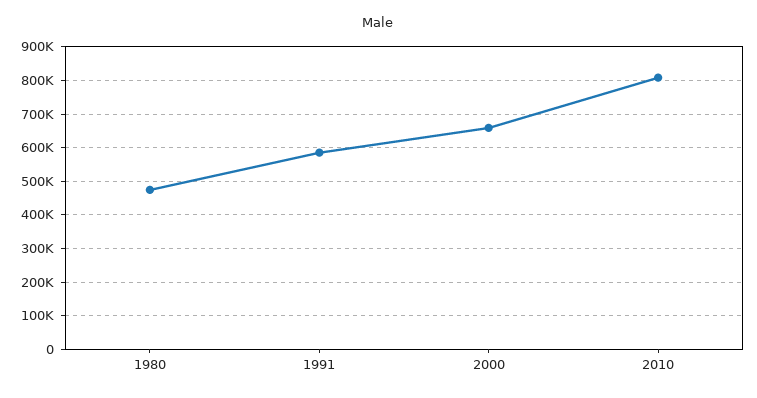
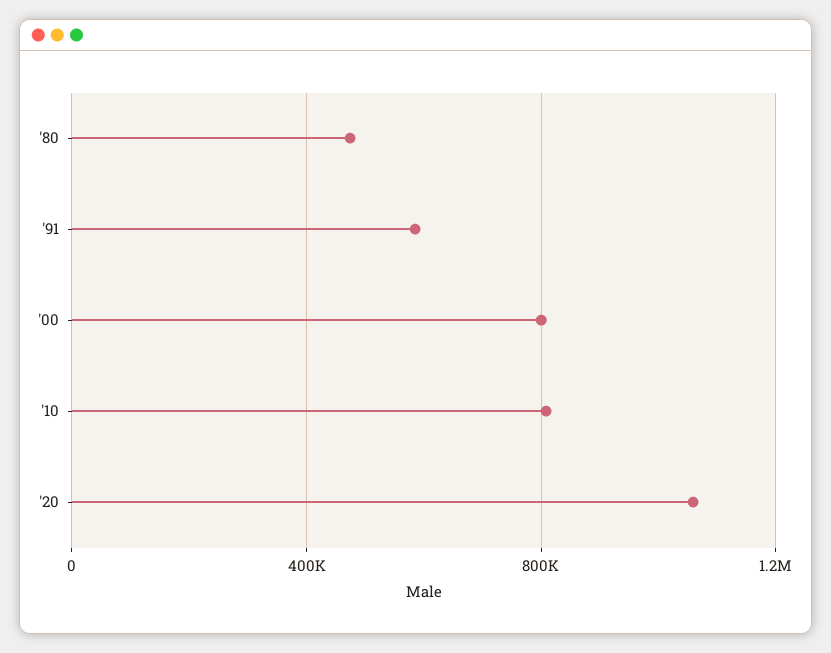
2000: 660000 -> 800000
'20: none -> 1050000

